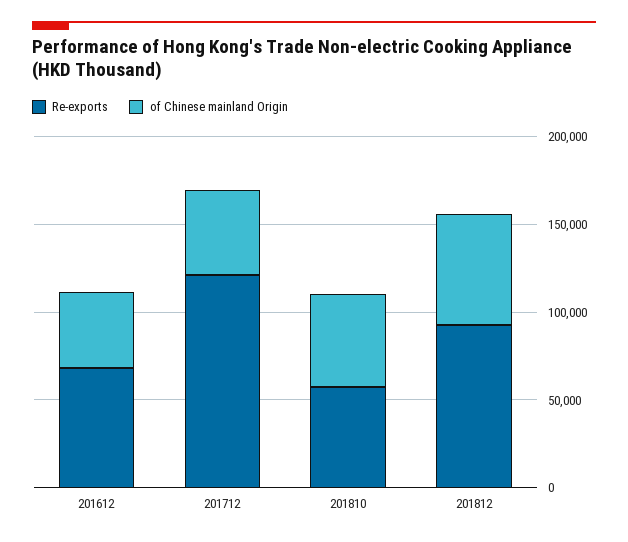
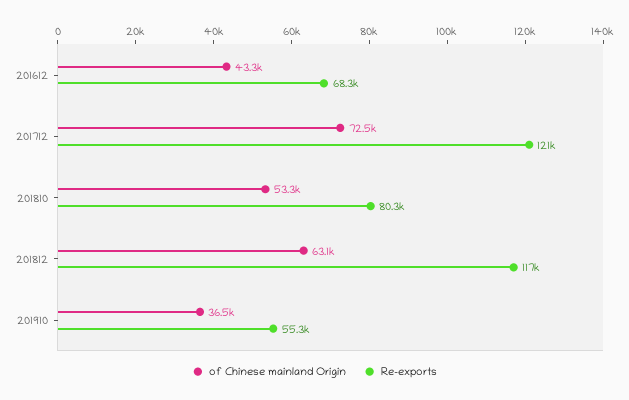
of Chinese mainland Origin, 201712: 50000 -> 72500
Re-exports, 201810: 60000 -> 80300
Re-exports, 201812: 90000 -> 117000
of Chinese mainland Origin, 201910: none -> 36500
Re-exports, 201910: none -> 55300

